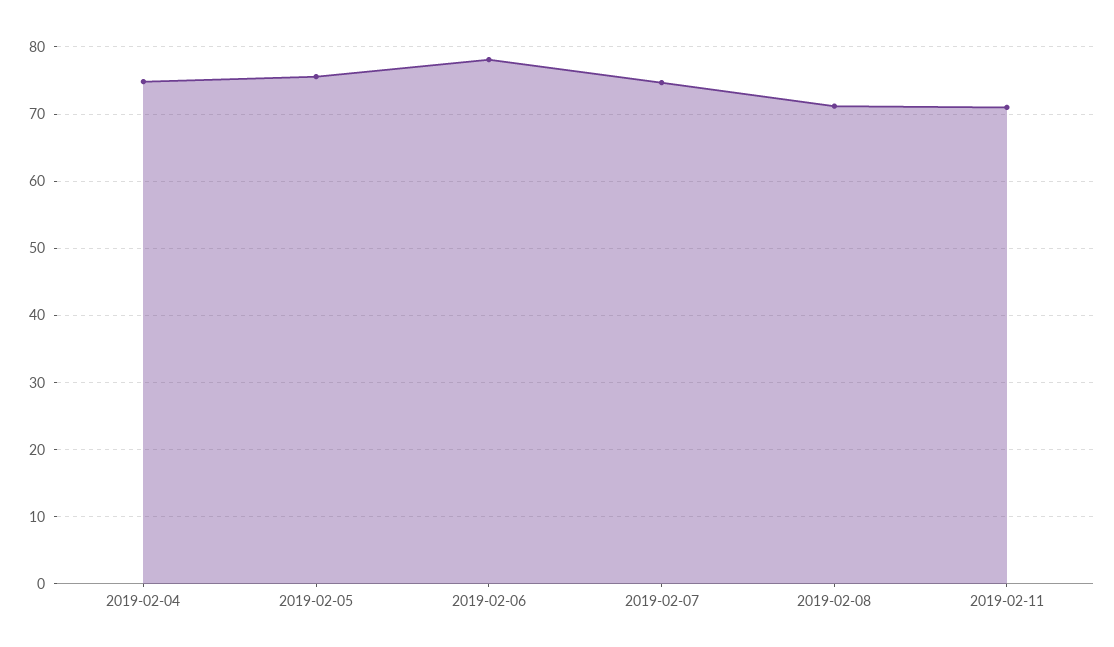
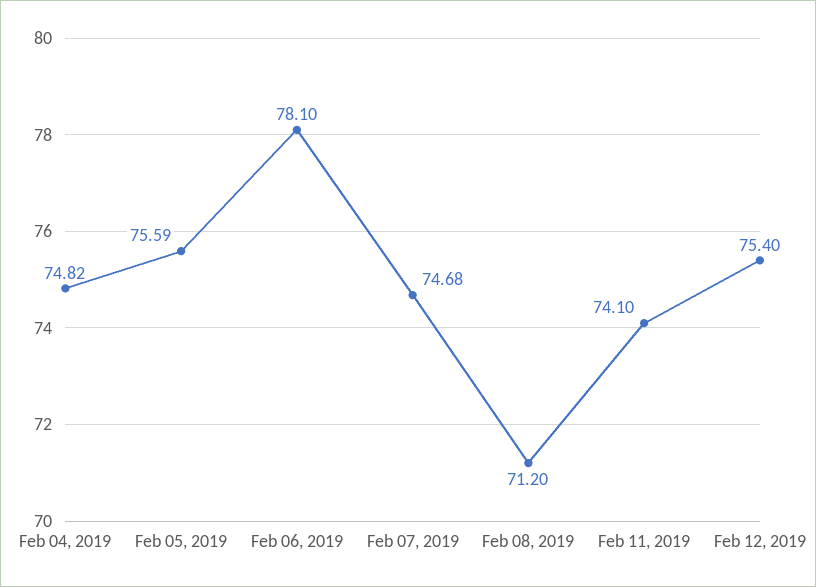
2019-02-11: 71 -> 74.1
Feb 12, 2019: none -> 75.4

